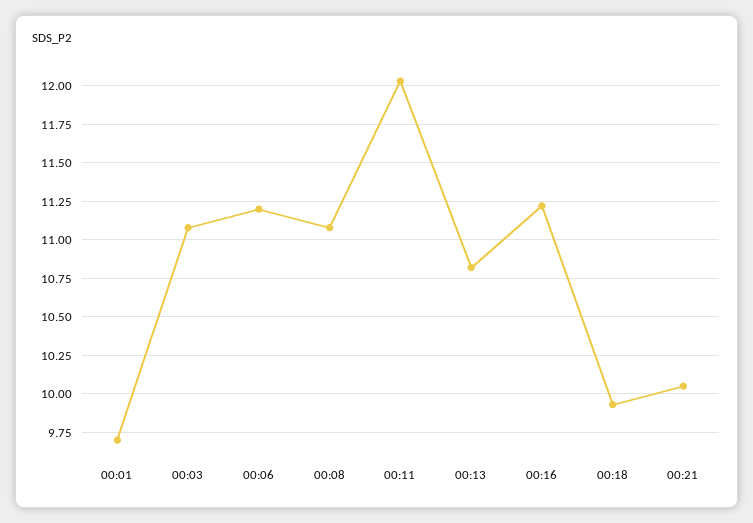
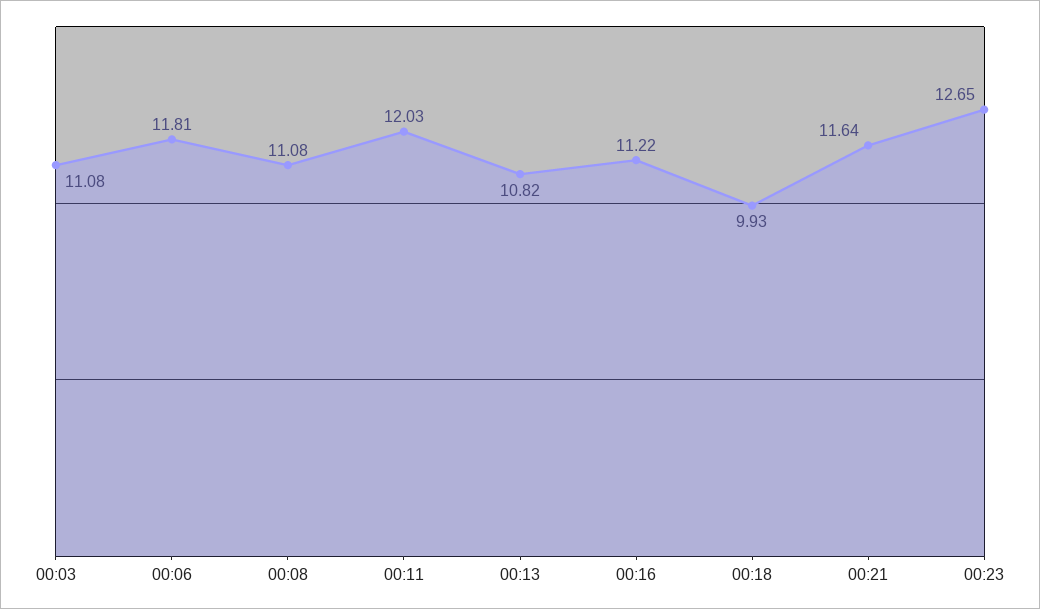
00:01: 9.7 -> none
00:06: 11.2 -> 11.81
00:21: 10.05 -> 11.64
00:23: none -> 12.65

